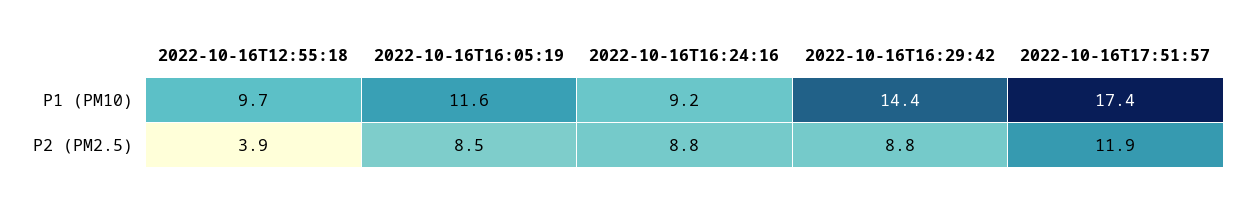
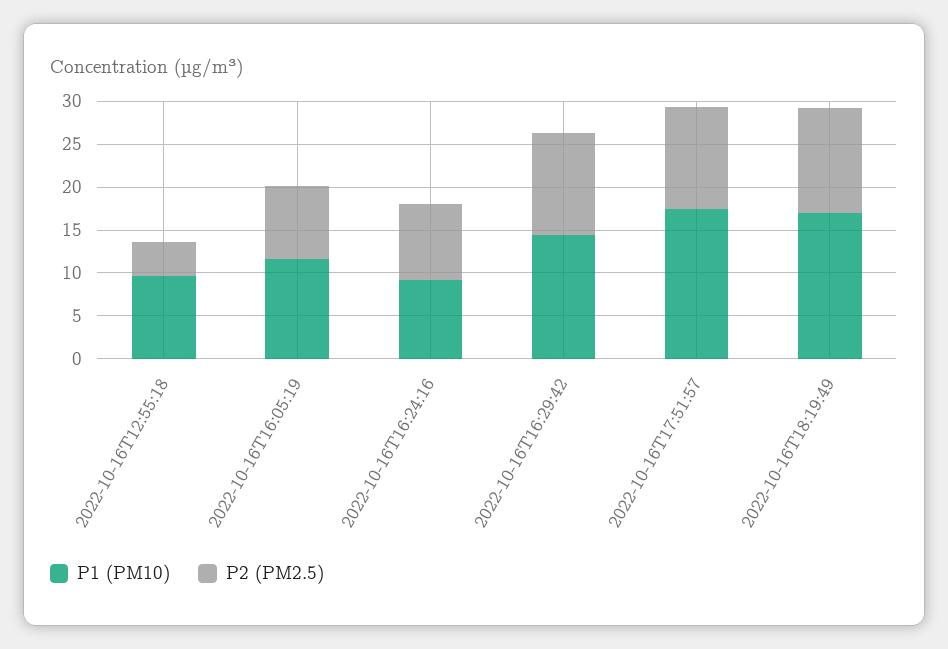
P2 (PM2.5), 2022-10-16T16:29:42: 8.8 -> 12
P1 (PM10), 2022-10-16T18:19:49: none -> 17
P2 (PM2.5), 2022-10-16T18:19:49: none -> 12

